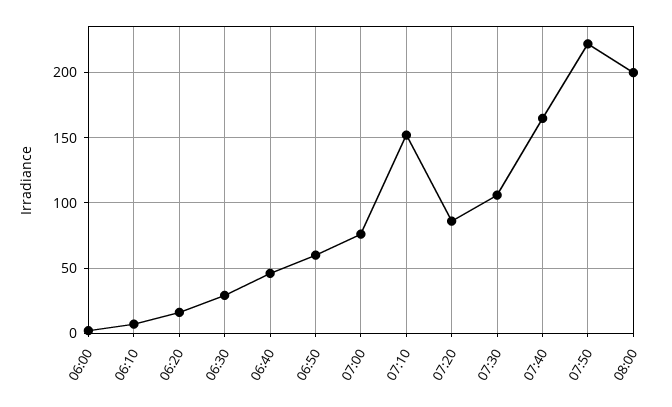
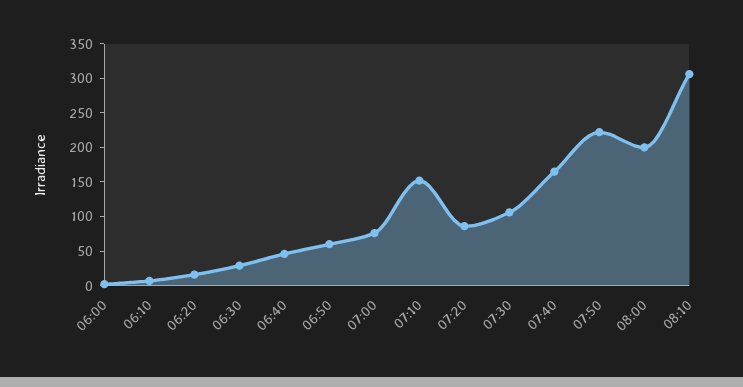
08:10: none -> 300

